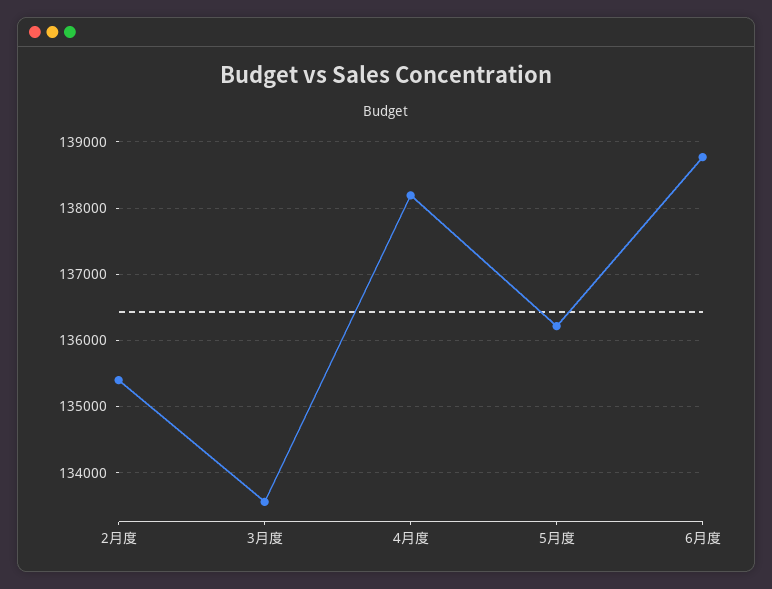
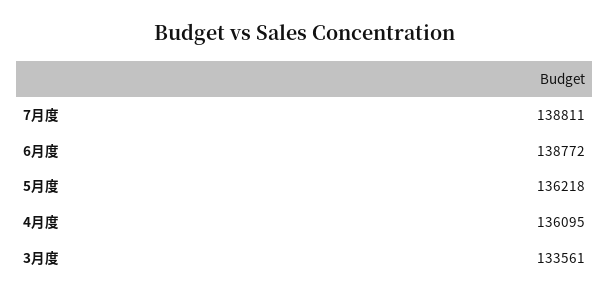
2月度: 135400 -> none
4月度: 138200 -> 136095
7月度: none -> 138811

